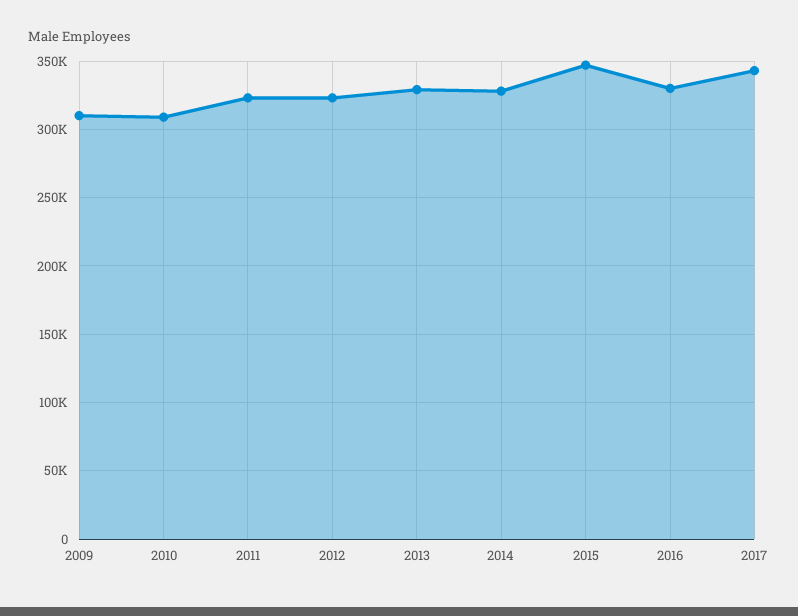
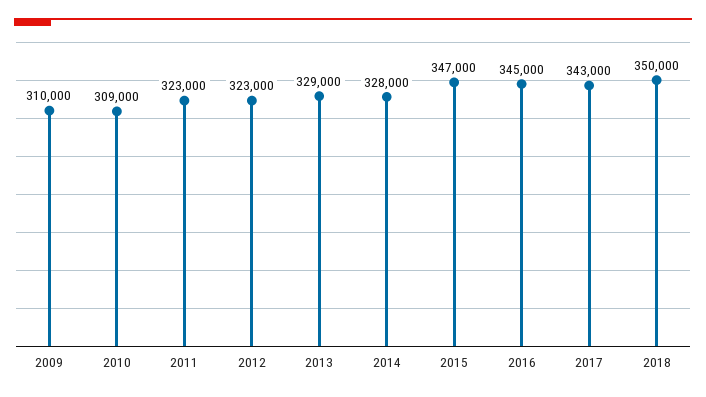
2016: 330000 -> 345000
2018: none -> 350000

